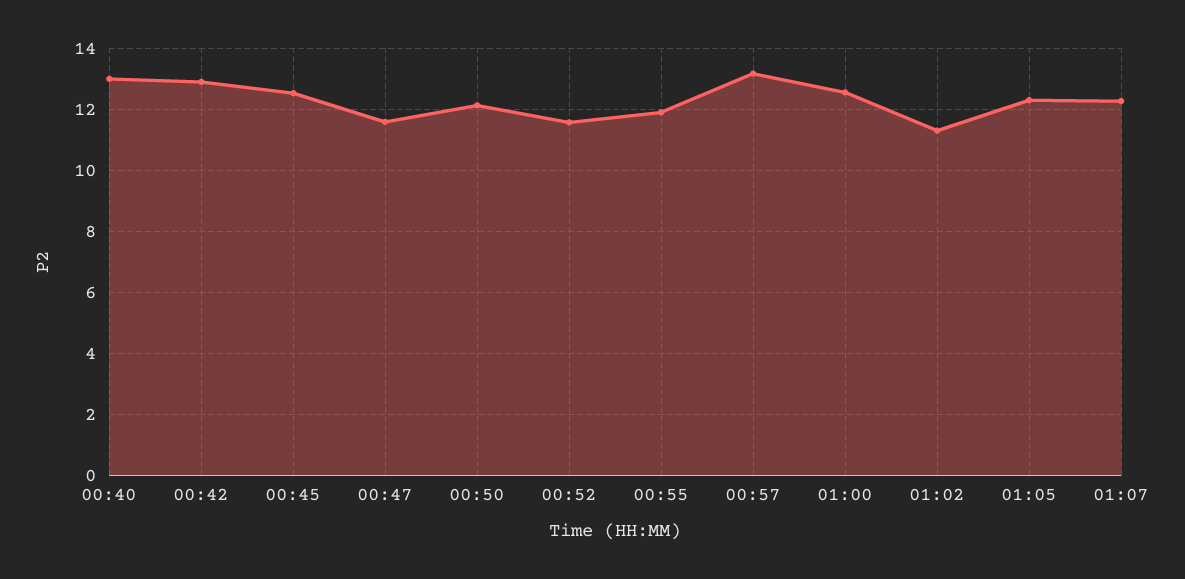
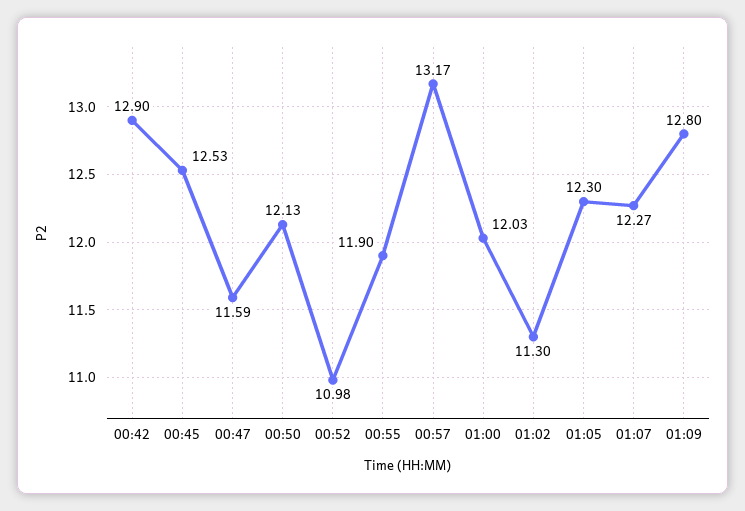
00:40: 13 -> none
00:52: 11.6 -> 10.98
01:00: 12.6 -> 12.03
01:09: none -> 12.8

